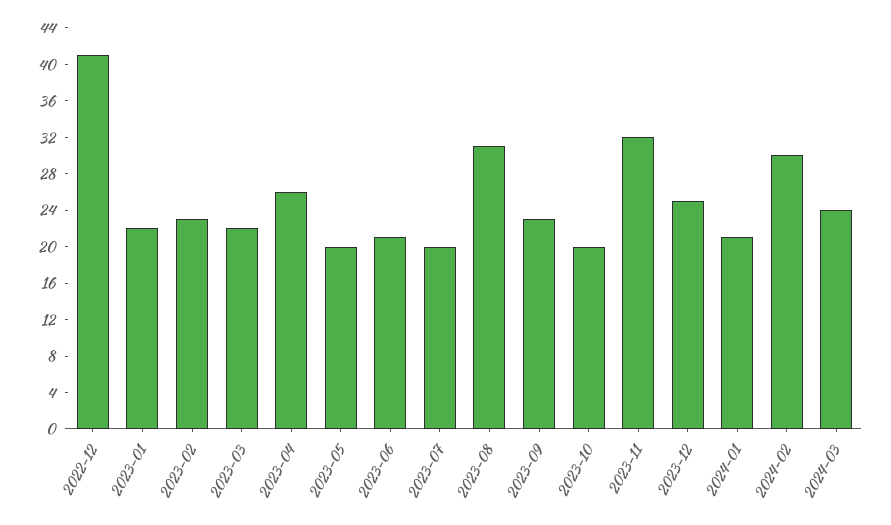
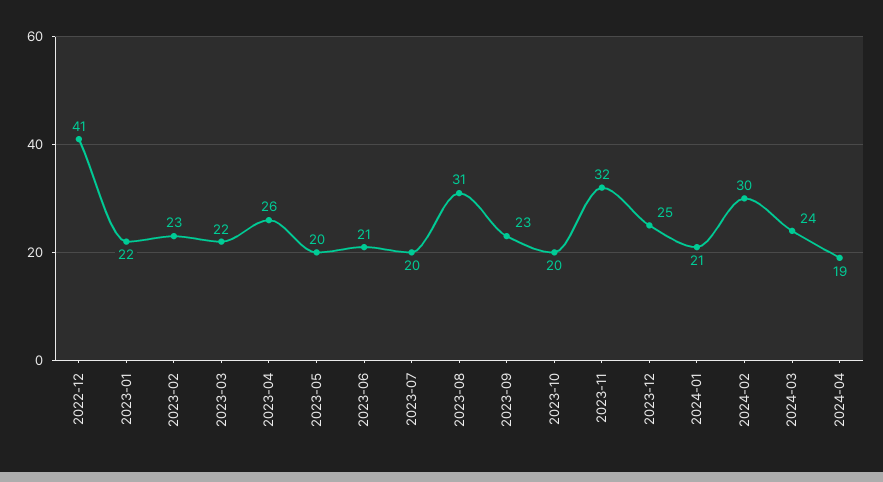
2024-04: none -> 19

